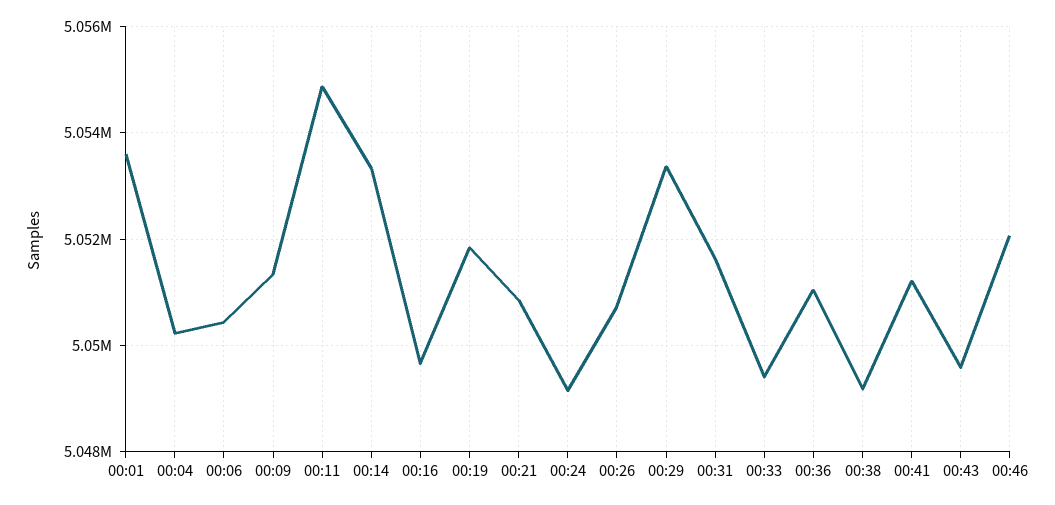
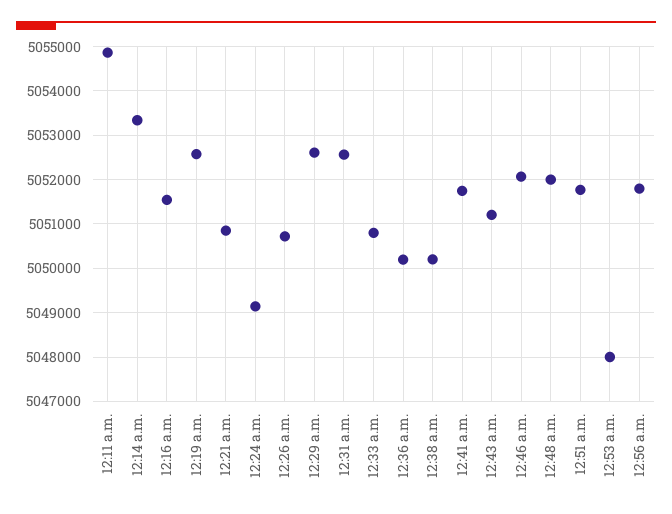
00:01: 5053600 -> none
00:04: 5050200 -> none
00:06: 5050400 -> none
00:09: 5051400 -> none
00:16: 5049600 -> 5051600
00:19: 5051800 -> 5052600
00:29: 5053400 -> 5052600
00:31: 5051600 -> 5052600
00:33: 5049400 -> 5050800
00:36: 5051000 -> 5050200
00:38: 5049200 -> 5050200
00:41: 5051200 -> 5051800
00:43: 5049600 -> 5051200
12:48 a.m.: none -> 5052000
12:51 a.m.: none -> 5051800
12:53 a.m.: none -> 5048000
12:56 a.m.: none -> 5051800

